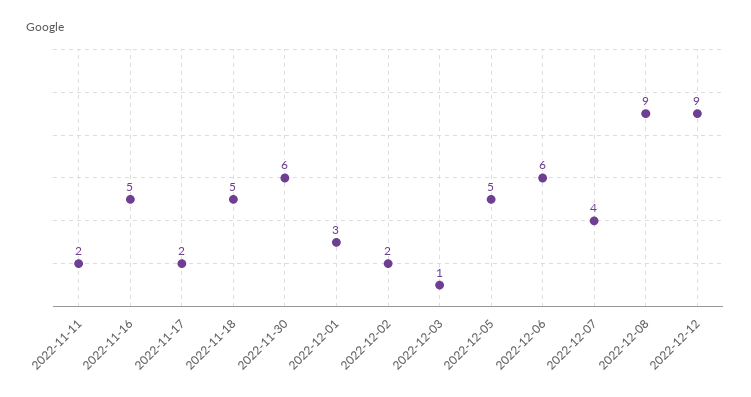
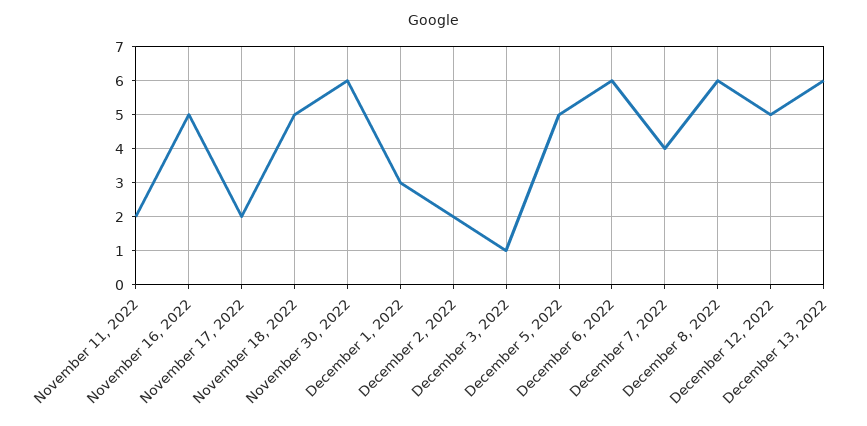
2022-12-08: 9 -> 6
2022-12-12: 9 -> 5
December 13, 2022: none -> 6

